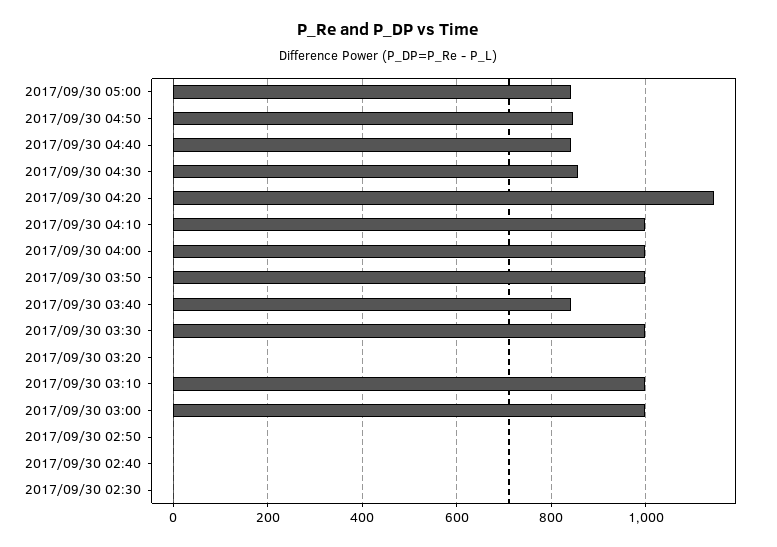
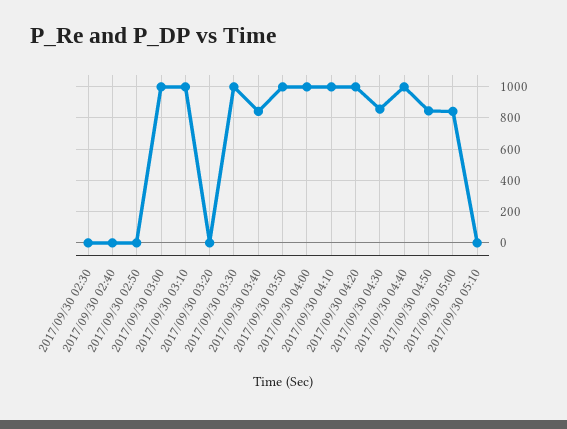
2017/09/30 04:40: 840 -> 1000
2017/09/30 04:20: 1140 -> 1000
2017/09/30 05:10: none -> 0

